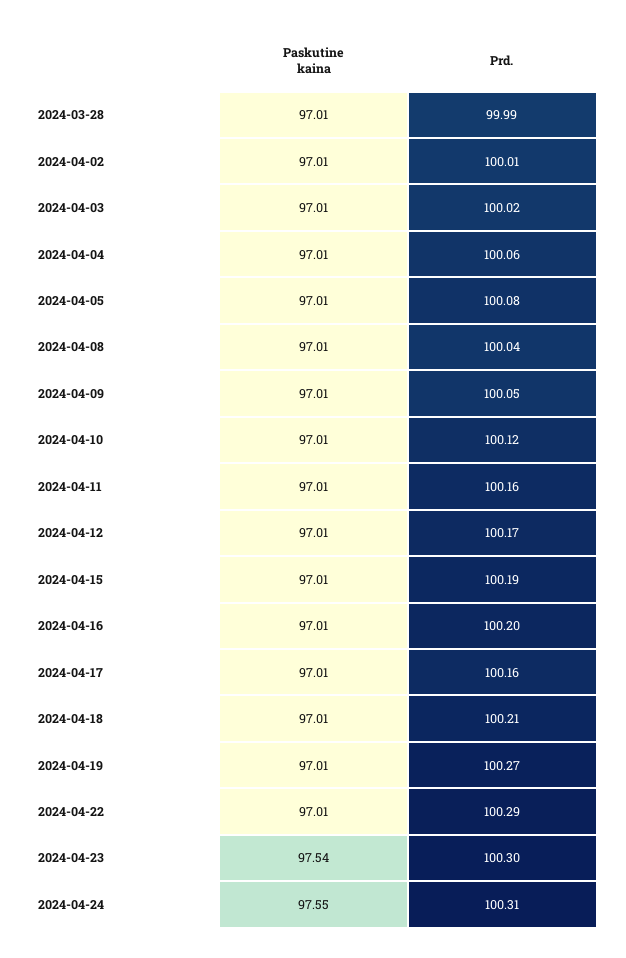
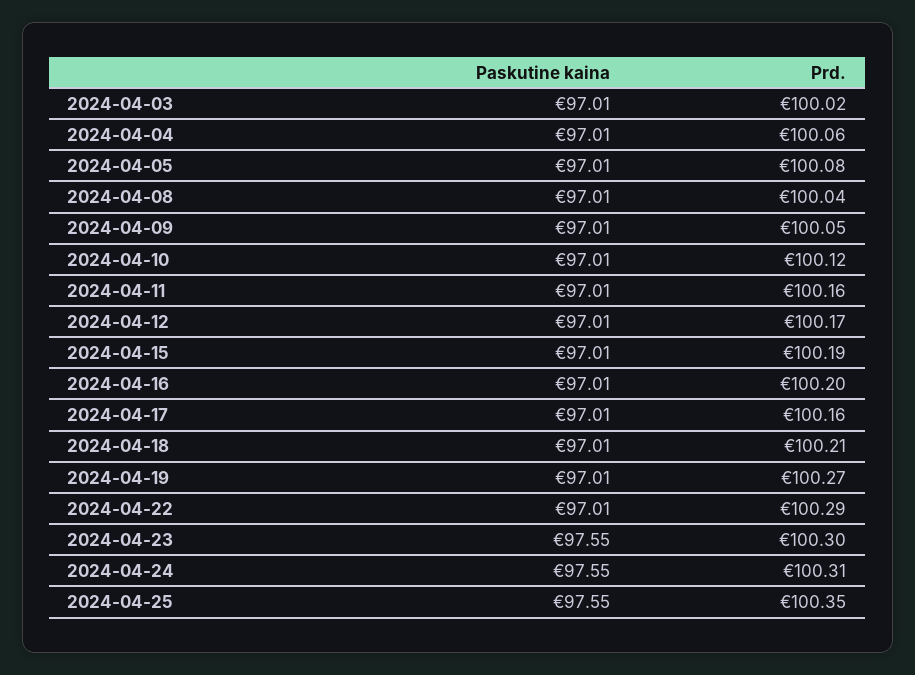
Paskutine kaina, 2024-03-28: 97.01 -> none
Prd., 2024-03-28: 99.99 -> none
Paskutine kaina, 2024-04-02: 97.01 -> none
Prd., 2024-04-02: 100.01 -> none
Paskutine kaina, 2024-04-23: 97.54 -> 97.55
Paskutine kaina, 2024-04-25: none -> 97.55
Prd., 2024-04-25: none -> 100.35

